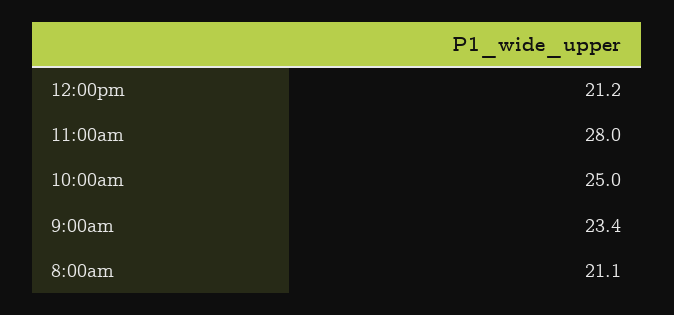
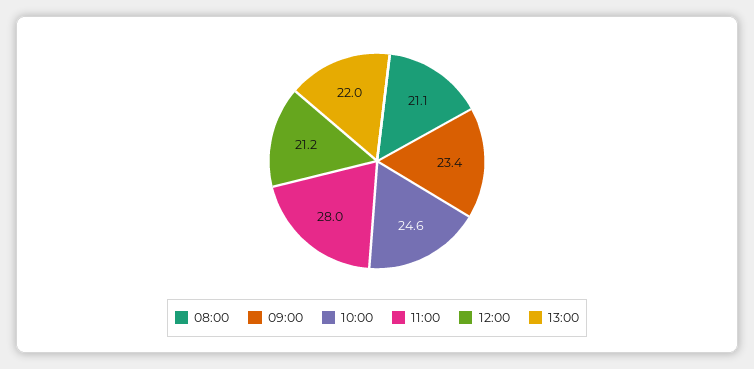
10:00am: 25 -> 24.6
13:00: none -> 22

